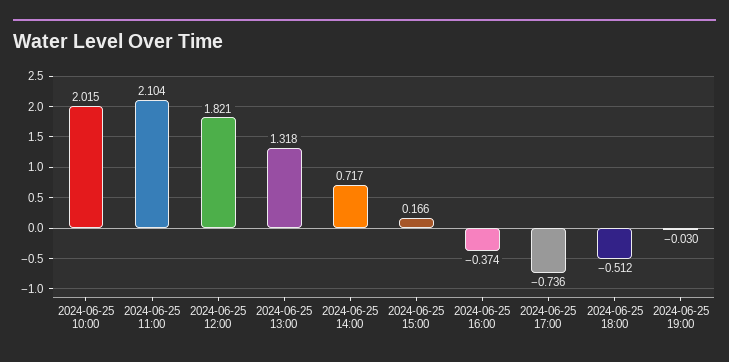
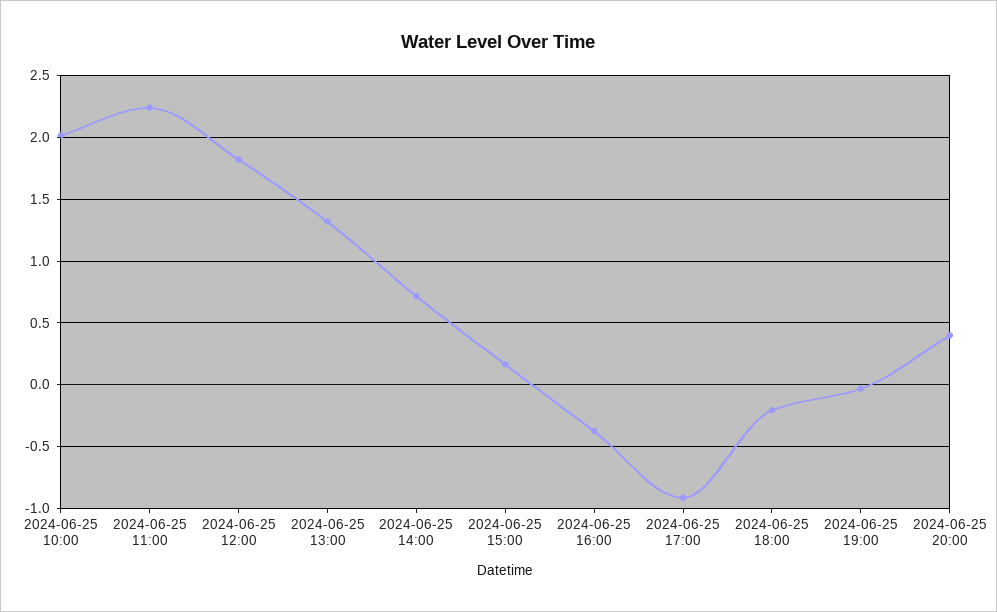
2024-06-25 11:00: 2.104 -> 2.25
2024-06-25 17:00: -0.736 -> -0.9
2024-06-25 18:00: -0.512 -> -0.2
2024-06-25 20:00: none -> 0.4

